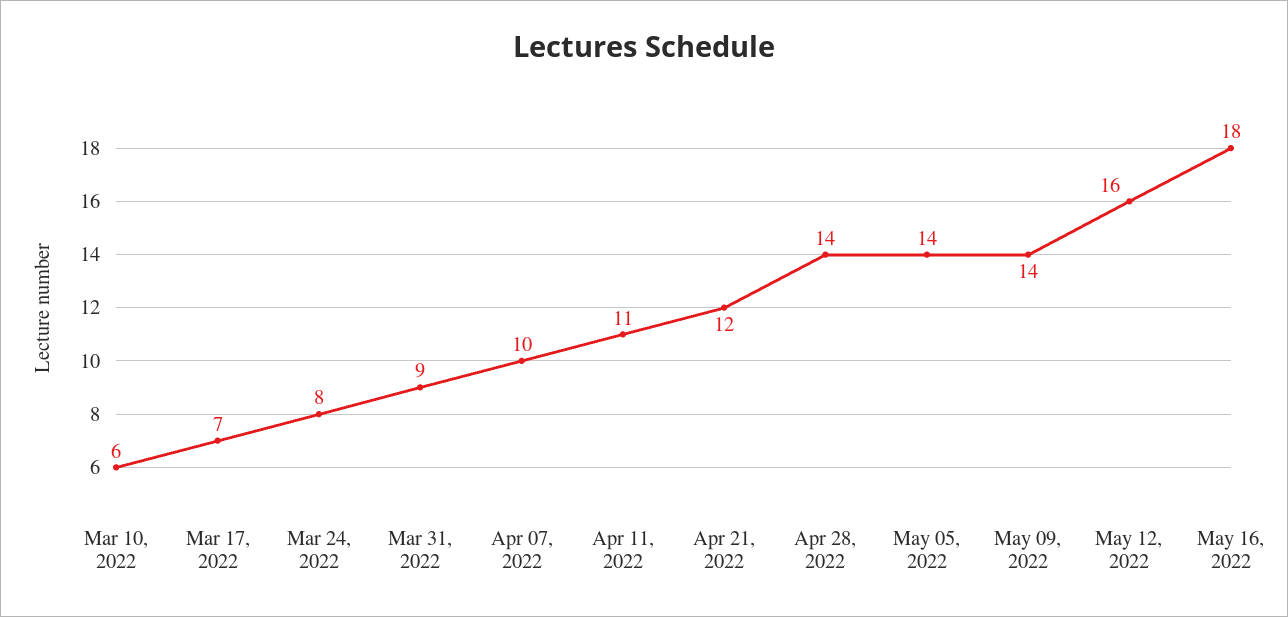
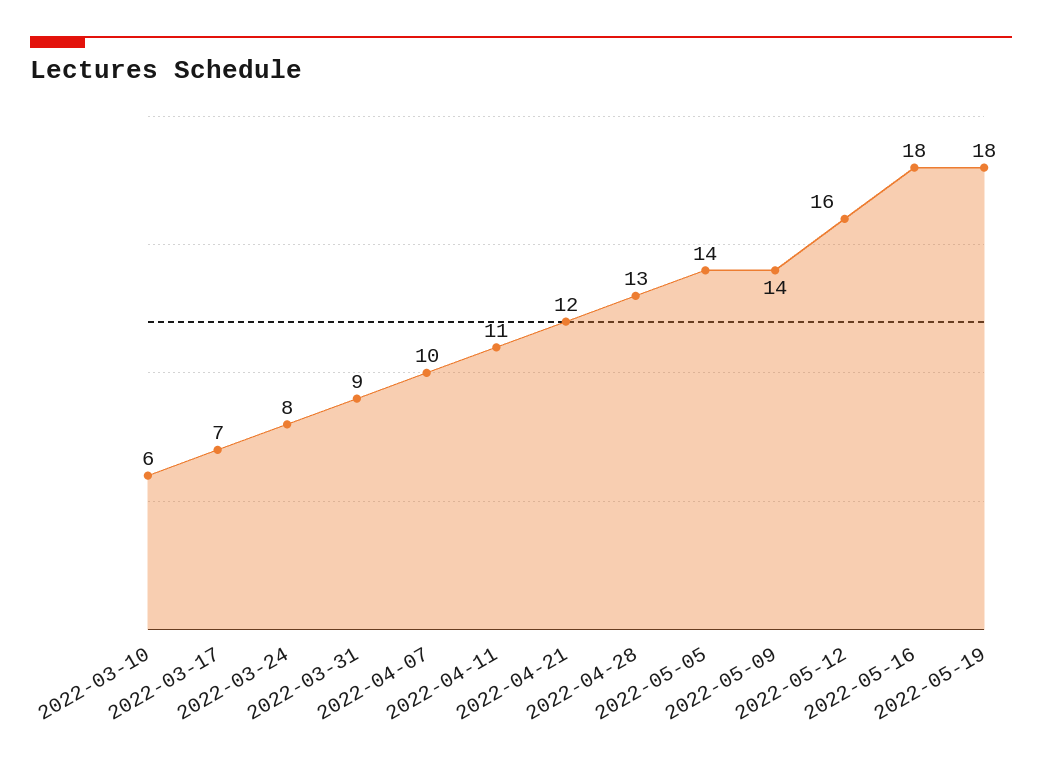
Apr 28, 2022: 14 -> 13
2022-05-19: none -> 18

